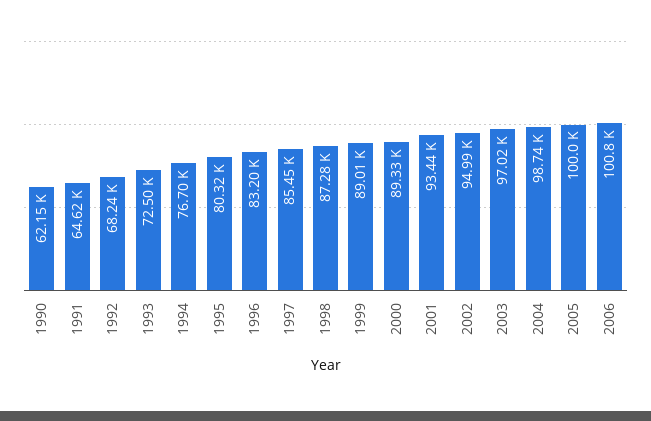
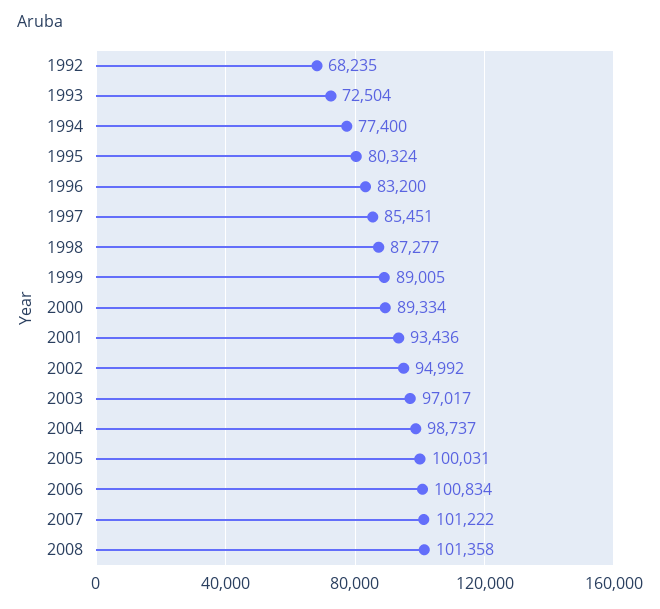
1990: 62150 -> none
1991: 64620 -> none
1994: 76700 -> 77400
2007: none -> 101222
2008: none -> 101358

